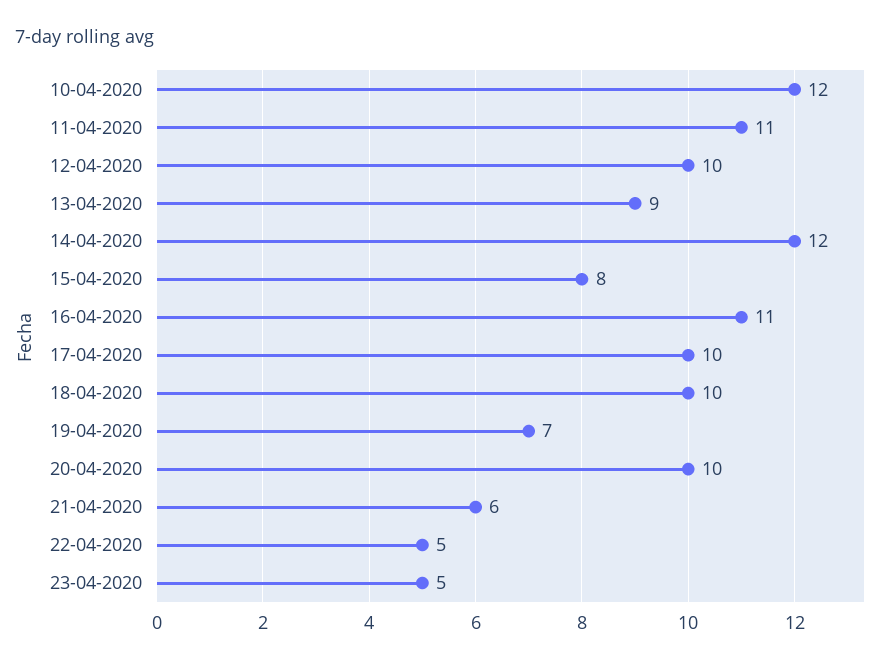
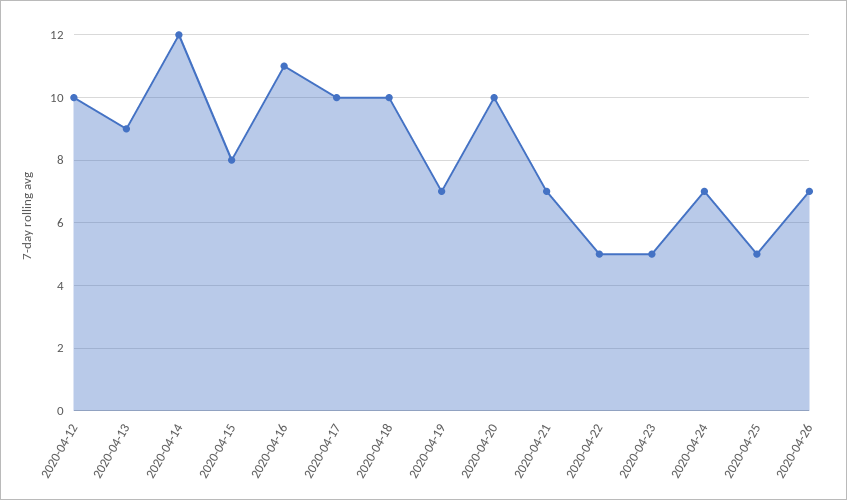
10-04-2020: 12 -> none
11-04-2020: 11 -> none
21-04-2020: 6 -> 7
2020-04-24: none -> 7
2020-04-25: none -> 5
2020-04-26: none -> 7

